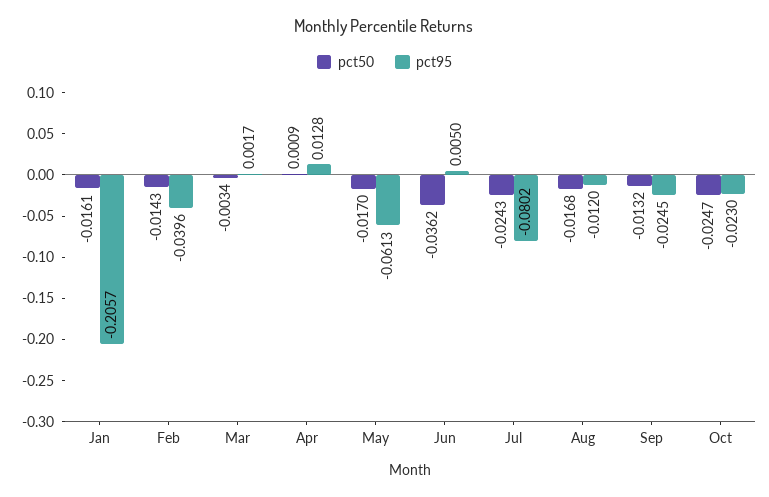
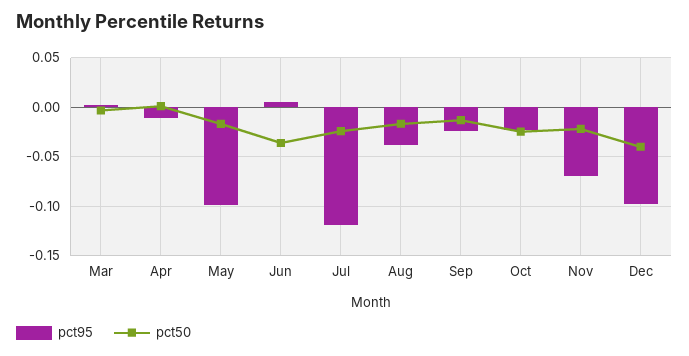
pct50, Jan: -0.0161 -> none
pct95, Jan: -0.2057 -> none
pct50, Feb: -0.0143 -> none
pct95, Feb: -0.0396 -> none
pct95, Apr: 0.0128 -> -0.01
pct95, May: -0.0613 -> -0.1
pct95, Jul: -0.0802 -> -0.12
pct95, Aug: -0.012 -> -0.04
pct95, Nov: none -> -0.07
pct50, Nov: none -> -0.02
pct95, Dec: none -> -0.1
pct50, Dec: none -> -0.04

